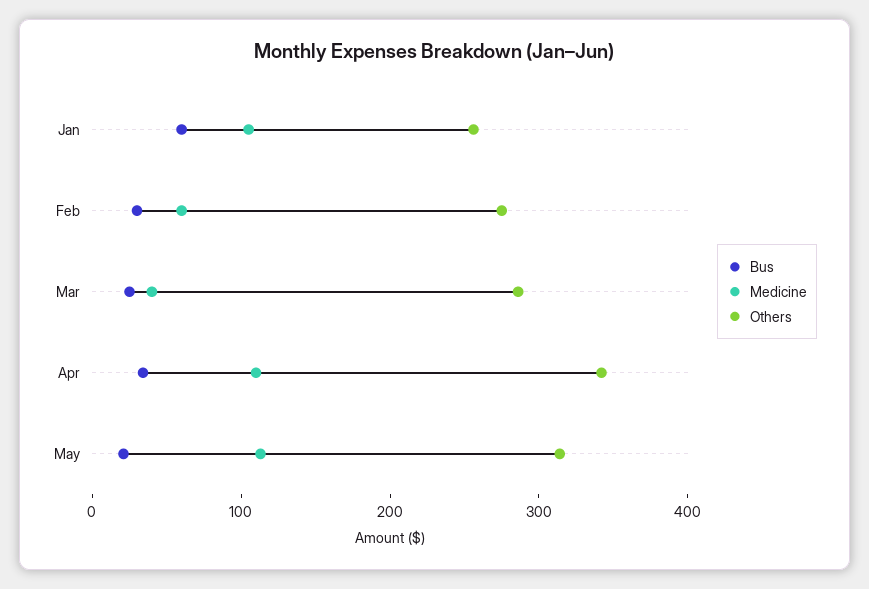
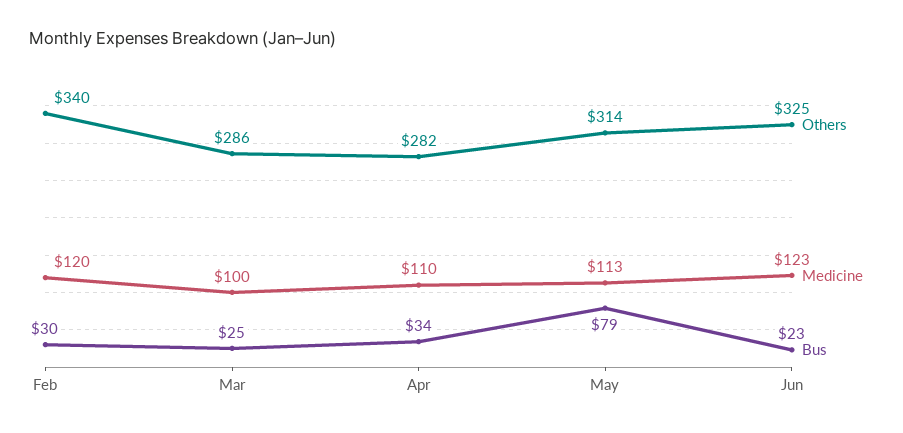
Bus, Jan: 60 -> none
Medicine, Jan: 100 -> none
Others, Jan: 260 -> none
Medicine, Feb: 60 -> 120
Others, Feb: 280 -> 340
Medicine, Mar: 40 -> 100
Others, Apr: 340 -> 282
Bus, May: 20 -> 79
Others, Jun: none -> 325
Medicine, Jun: none -> 123
Bus, Jun: none -> 23

